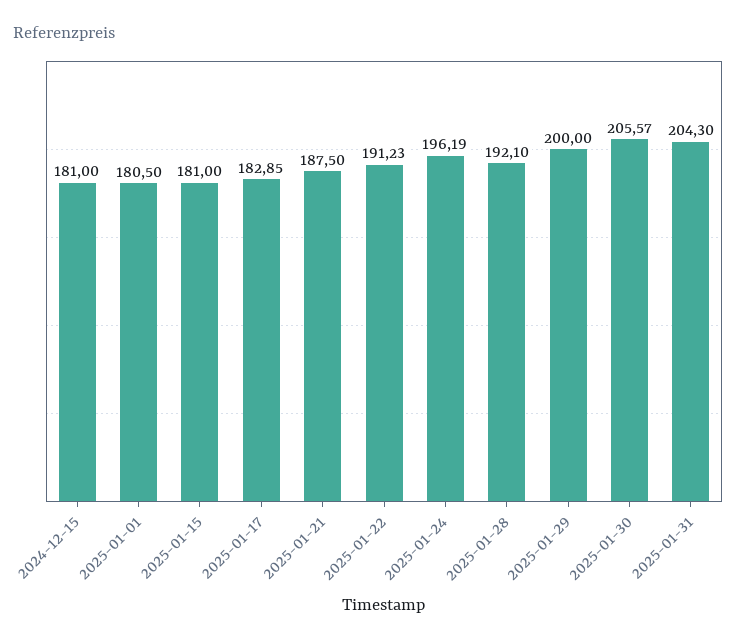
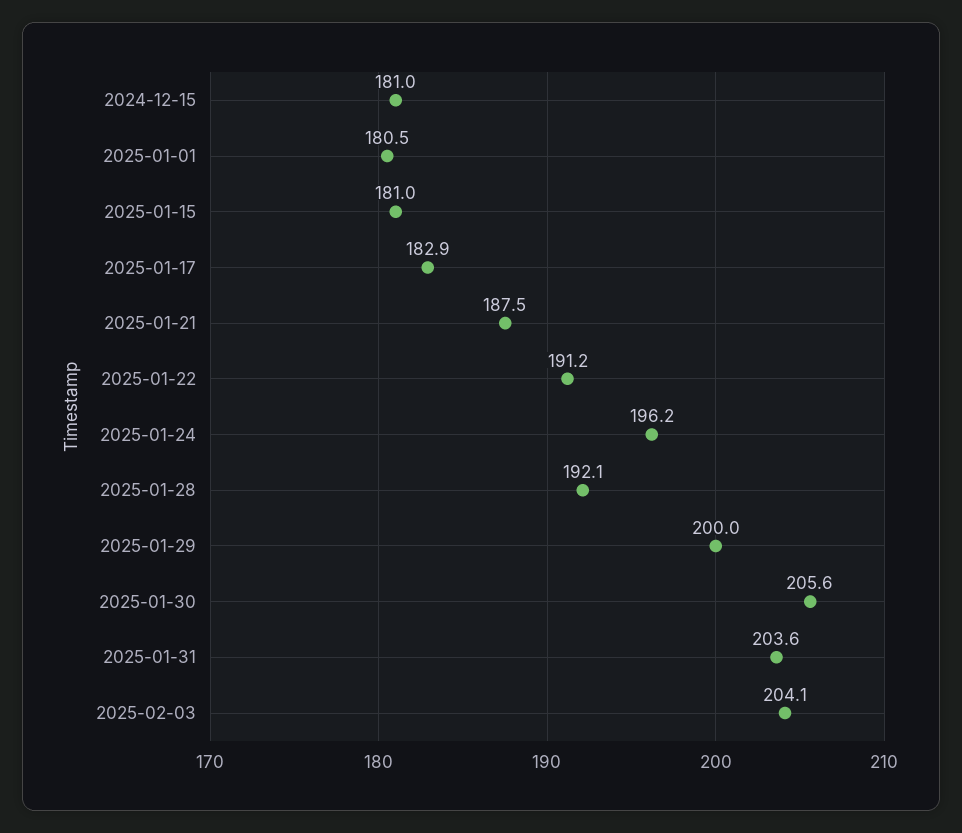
2025-01-31: 204.3 -> 203.6
2025-02-03: none -> 204.1

